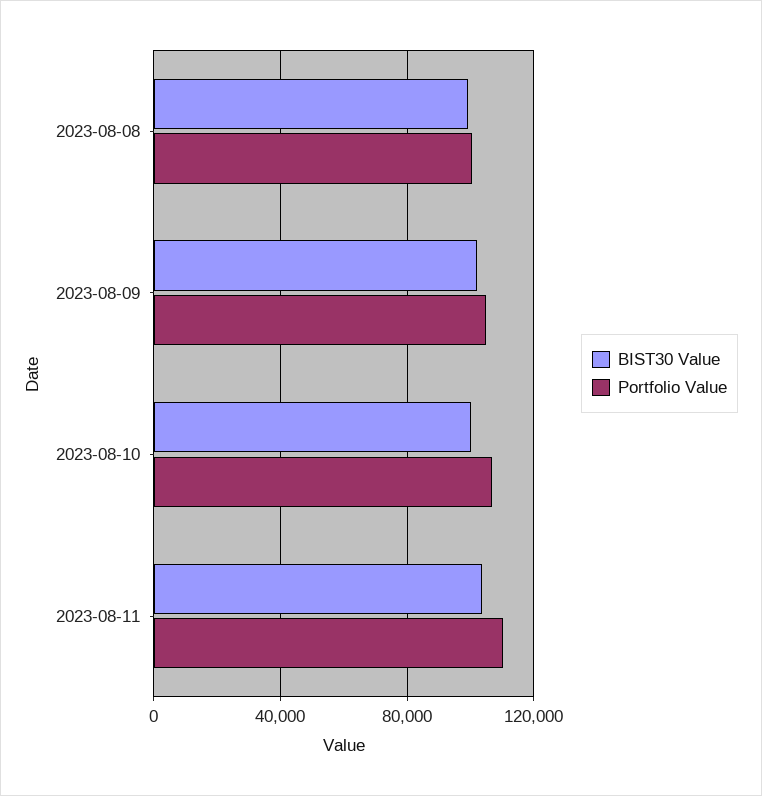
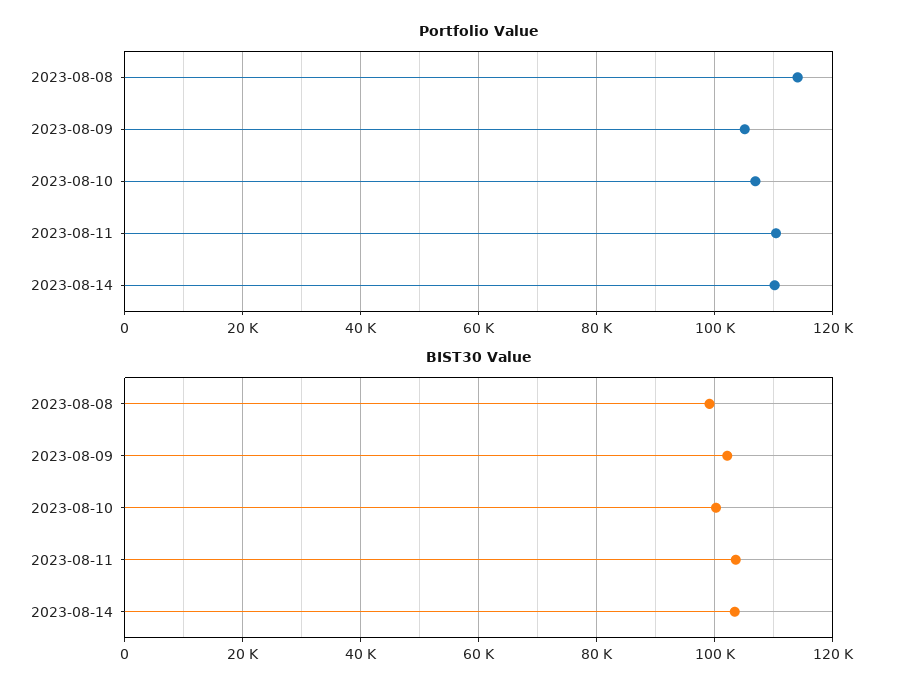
Portfolio Value, 2023-08-08: 100000 -> 114000
Portfolio Value, 2023-08-14: none -> 110000
BIST30 Value, 2023-08-14: none -> 104000

